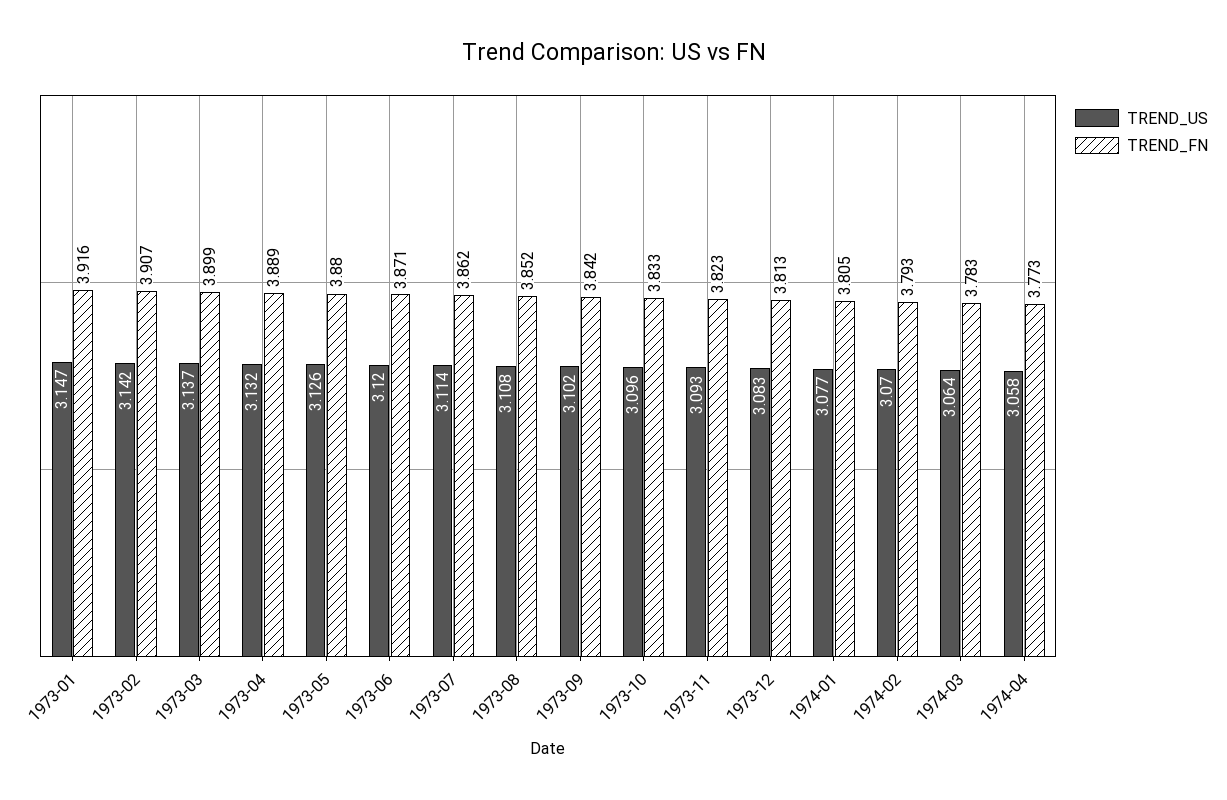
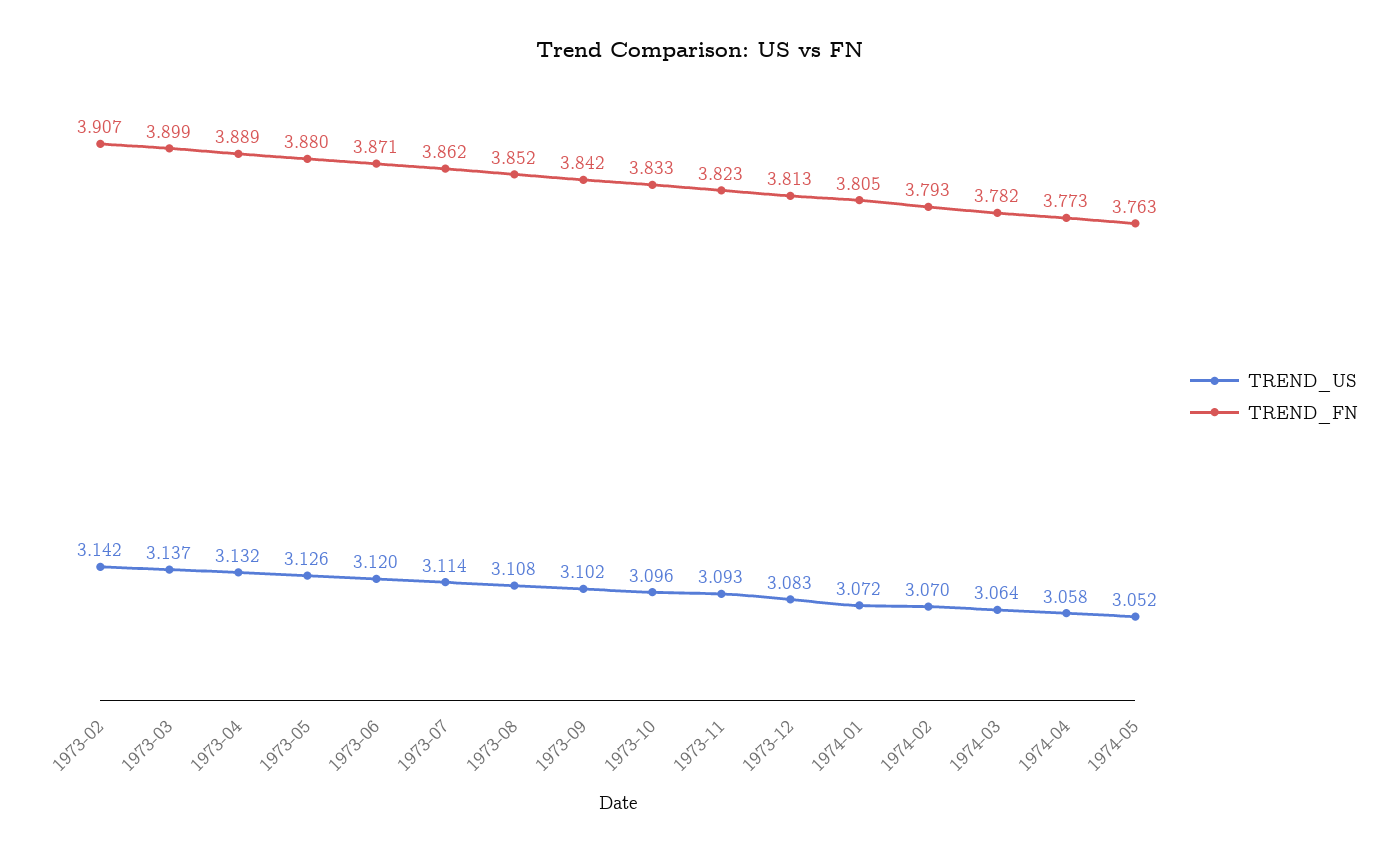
TREND_US, 1973-01: 3.147 -> none
TREND_FN, 1973-01: 3.916 -> none
TREND_US, 1974-01: 3.077 -> 3.072
TREND_FN, 1974-03: 3.783 -> 3.782
TREND_US, 1974-05: none -> 3.052
TREND_FN, 1974-05: none -> 3.763

